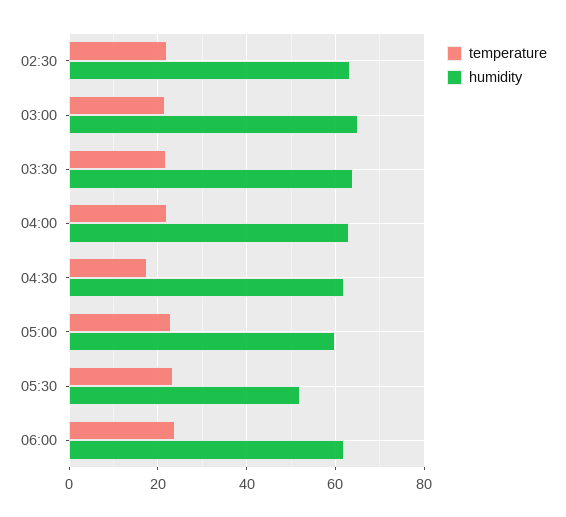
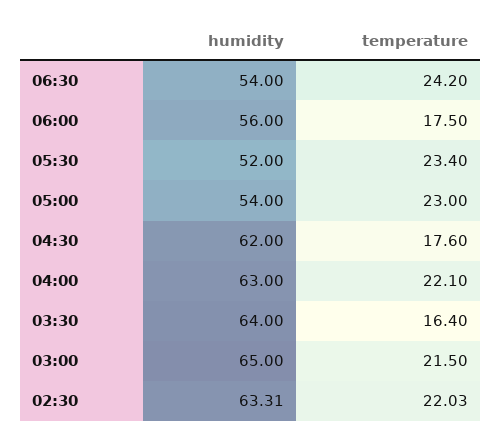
temperature, 03:30: 22 -> 16.4
humidity, 05:00: 60 -> 54
temperature, 06:00: 24 -> 17.5
humidity, 06:00: 62 -> 56
humidity, 06:30: none -> 54
temperature, 06:30: none -> 24.2

